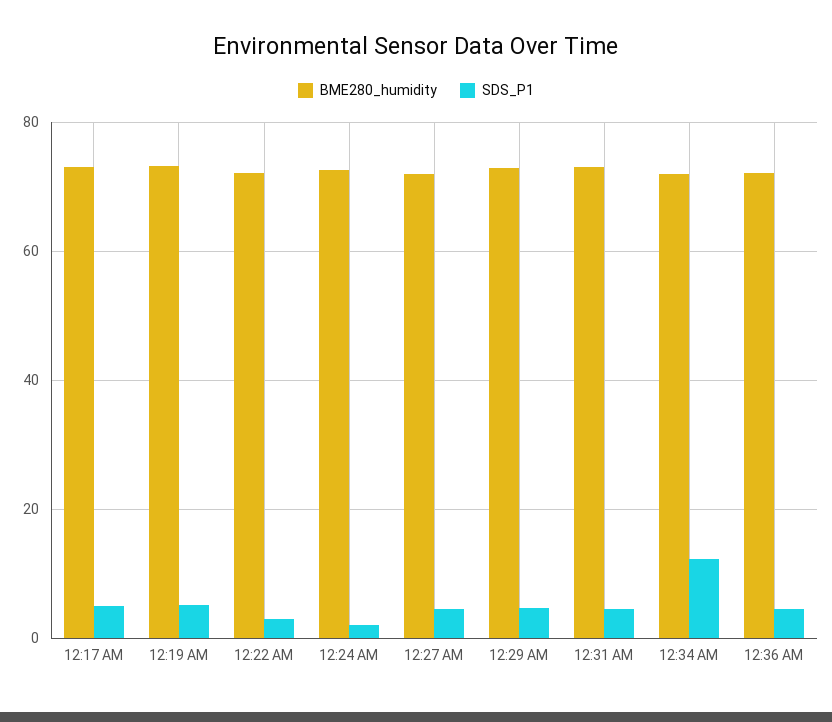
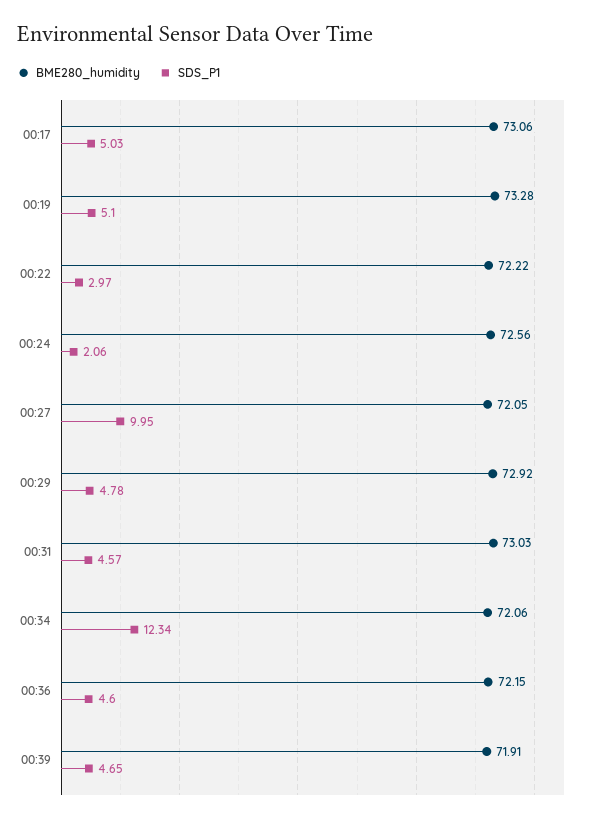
SDS_P1, 12:27 AM: 4 -> 9.95
BME280_humidity, 00:39: none -> 71.91
SDS_P1, 00:39: none -> 4.65

